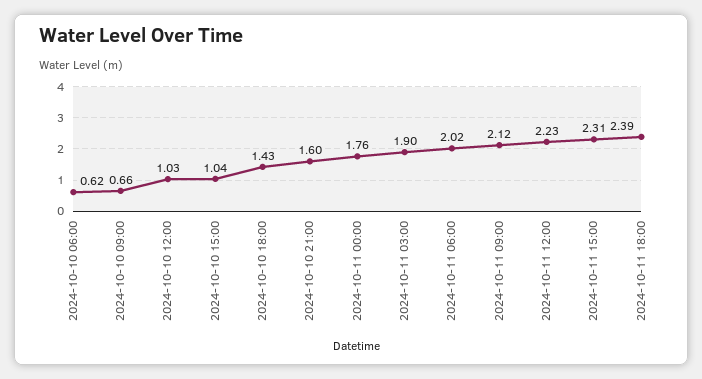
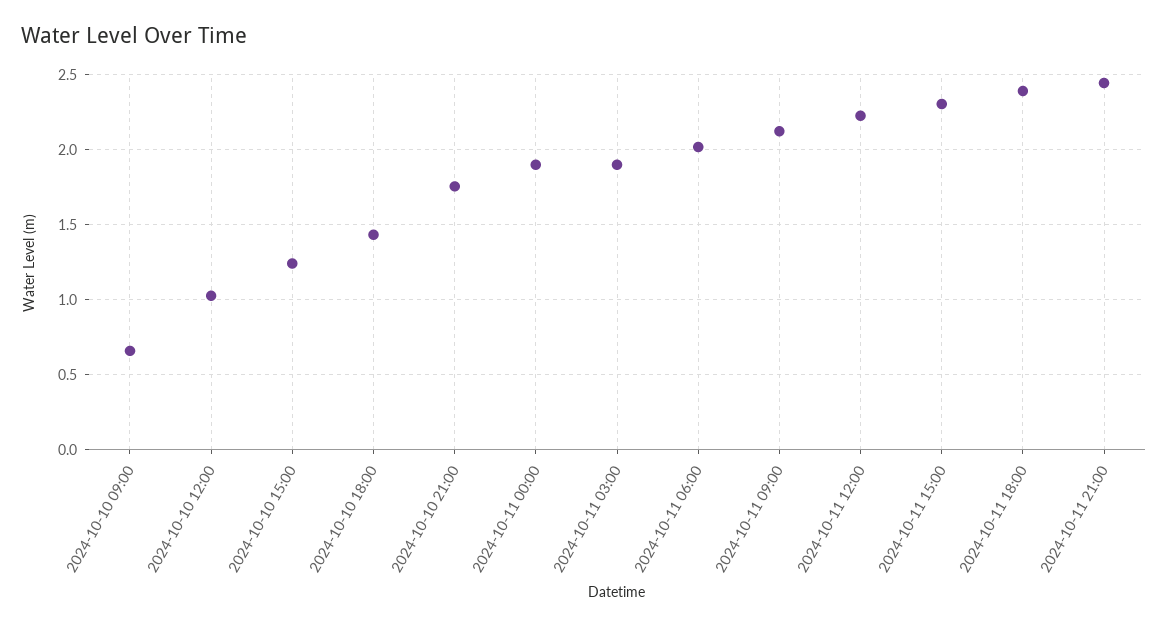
2024-10-10 06:00: 0.62 -> none
2024-10-10 15:00: 1.04 -> 1.25
2024-10-10 21:00: 1.6 -> 1.75
2024-10-11 00:00: 1.76 -> 1.9
2024-10-11 21:00: none -> 2.45

